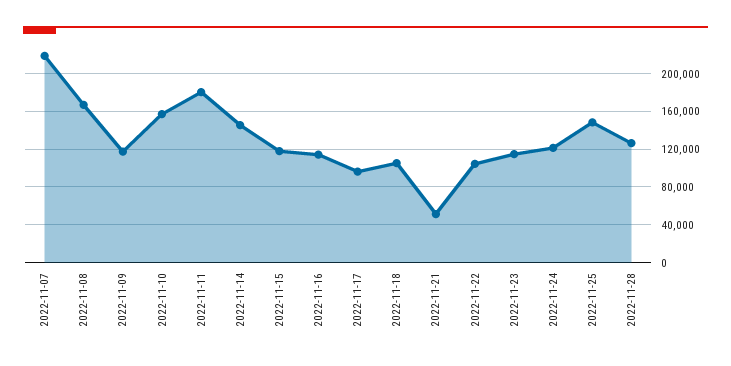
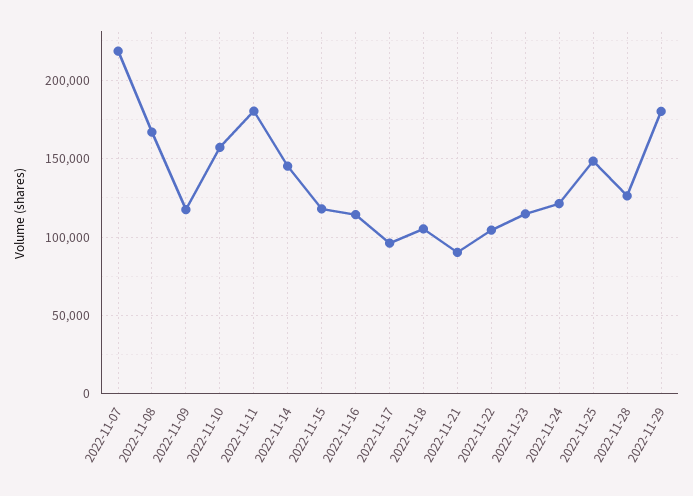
2022-11-21: 50000 -> 90000
2022-11-29: none -> 180000

